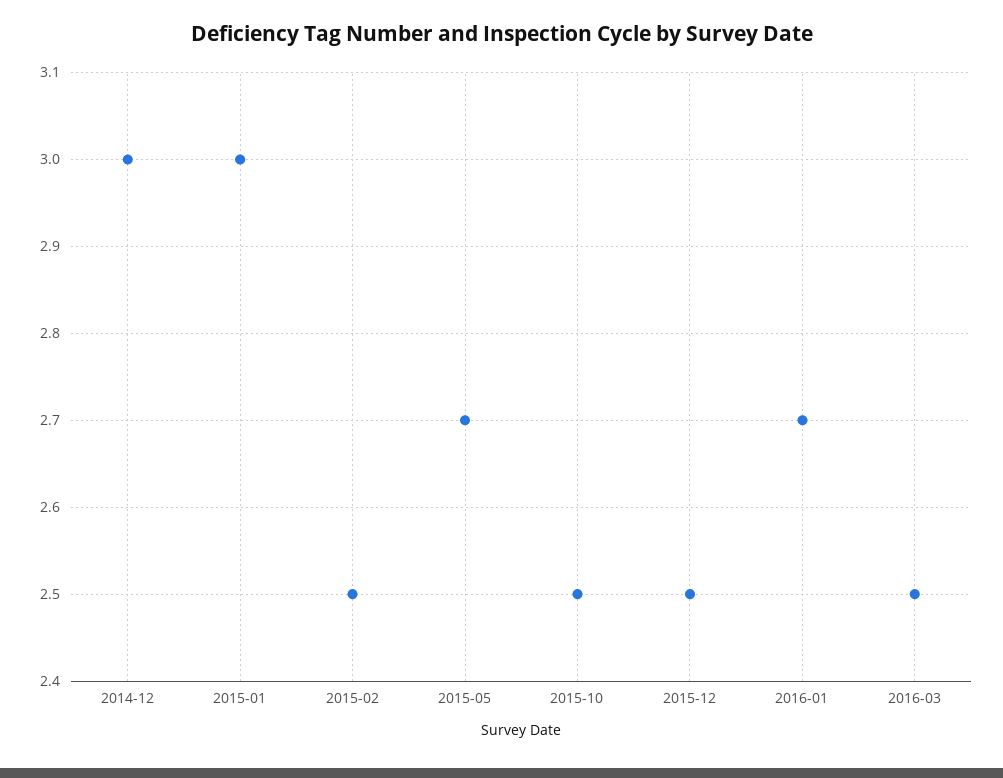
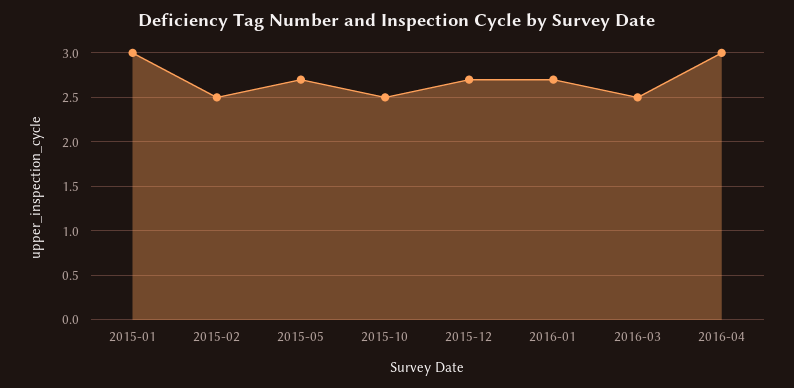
2014-12: 3 -> none
2015-12: 2.5 -> 2.7
2016-04: none -> 3

